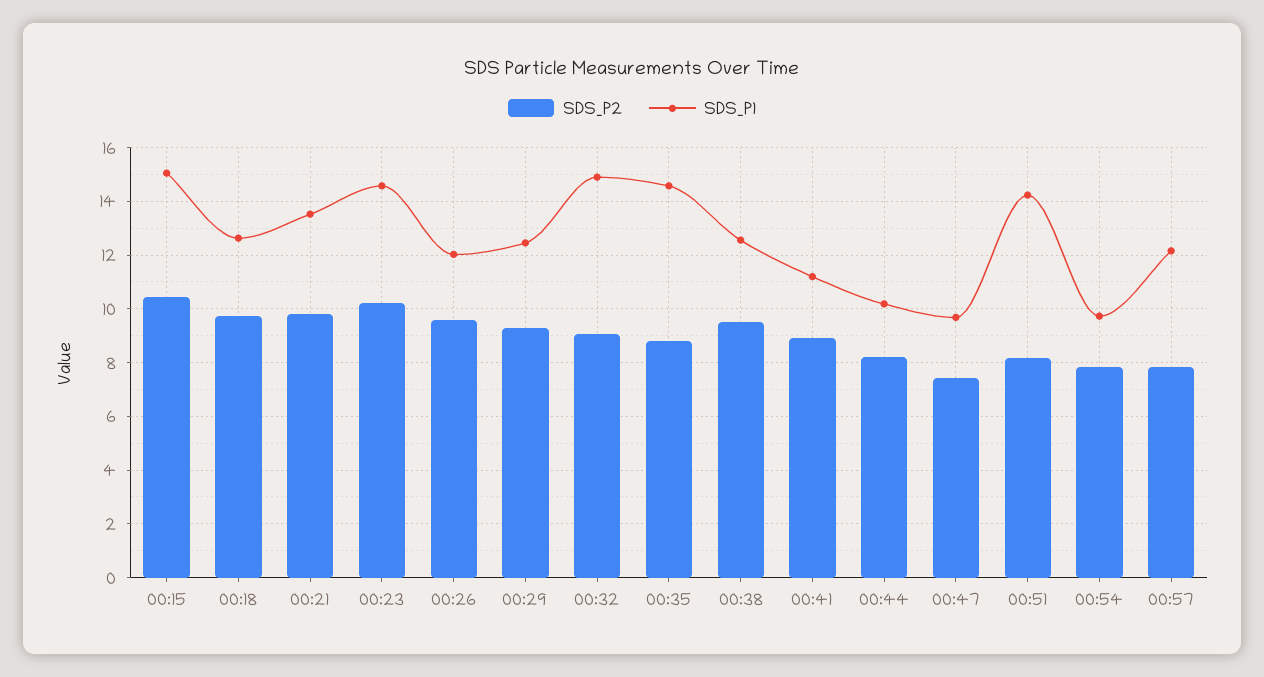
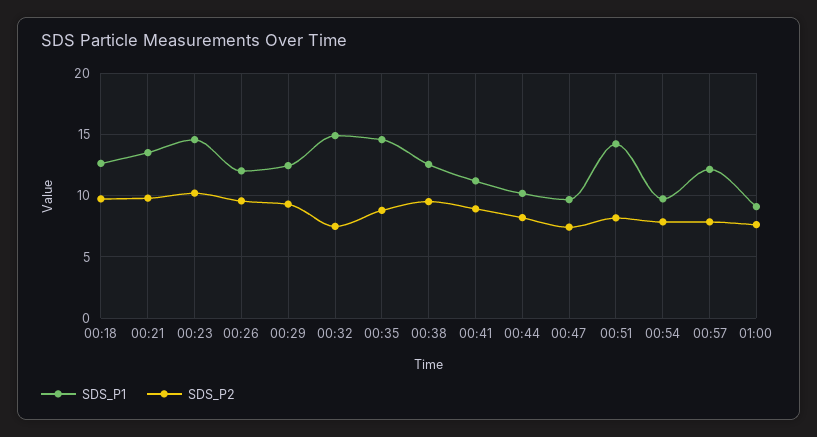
SDS_P2, 00:15: 10.5 -> none
SDS_P1, 00:15: 15 -> none
SDS_P2, 00:32: 9 -> 7.5
SDS_P1, 01:00: none -> 9
SDS_P2, 01:00: none -> 7.5

